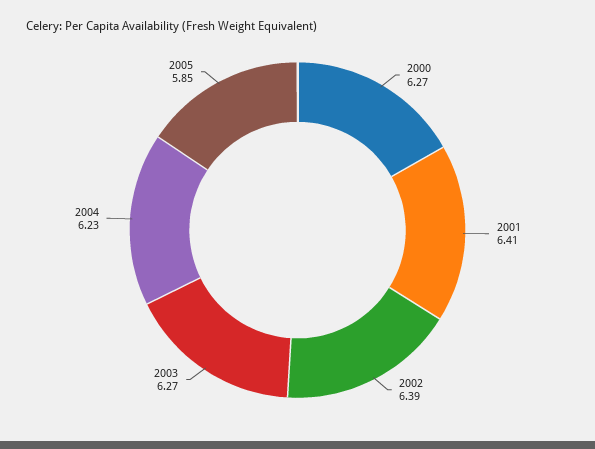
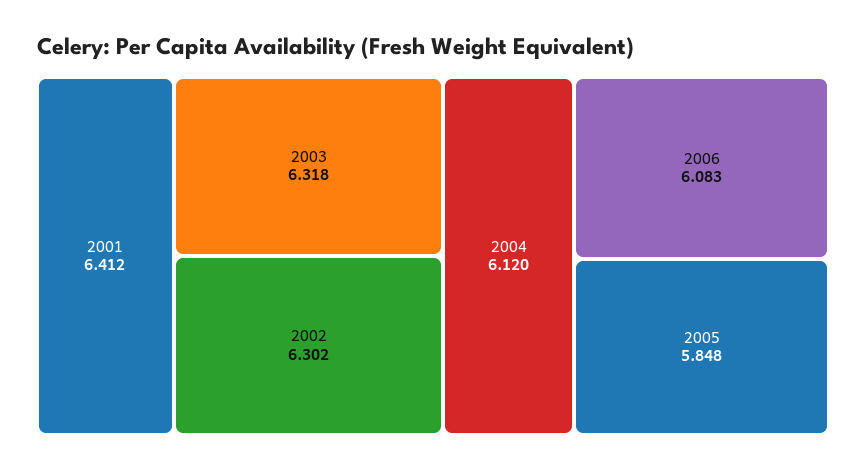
2000: 6.27 -> none
2002: 6.39 -> 6.302
2003: 6.27 -> 6.318
2004: 6.23 -> 6.12
2006: none -> 6.083

